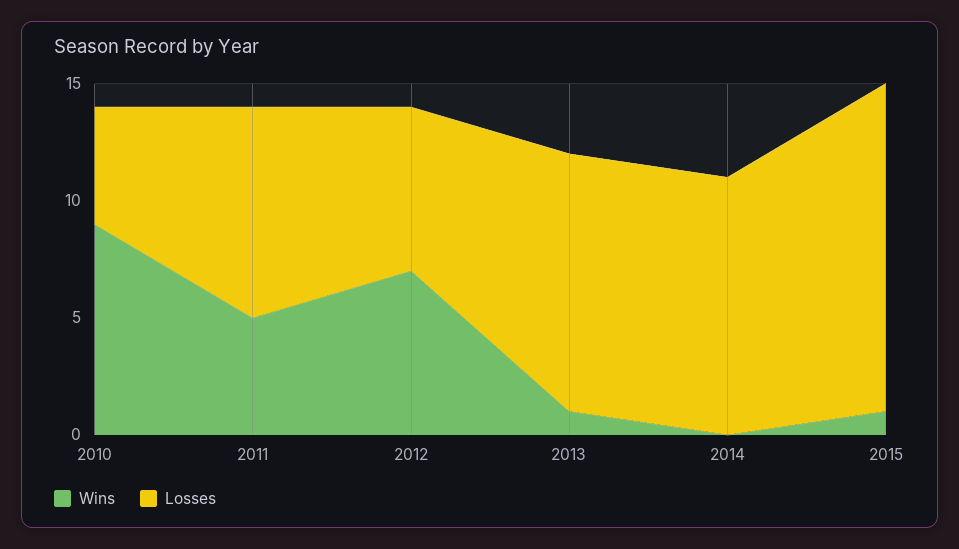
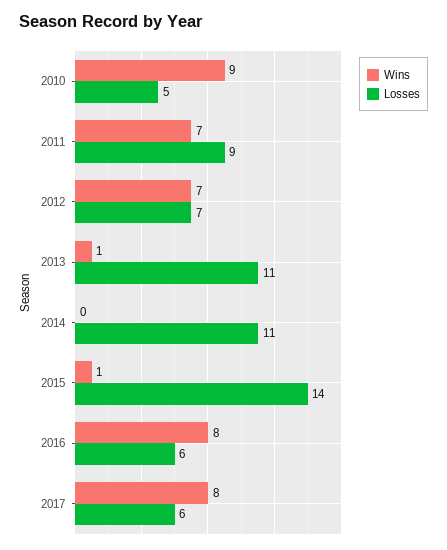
Wins, 2011: 5 -> 7
Wins, 2016: none -> 8
Losses, 2016: none -> 6
Wins, 2017: none -> 8
Losses, 2017: none -> 6

